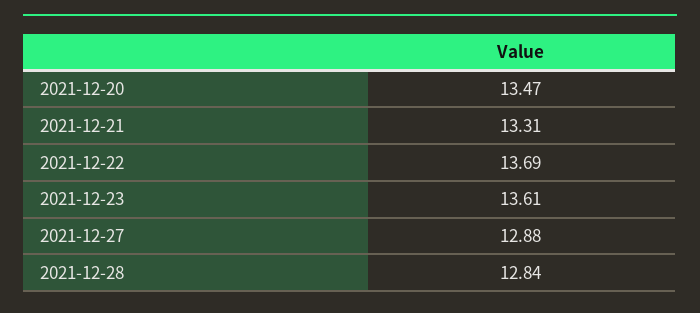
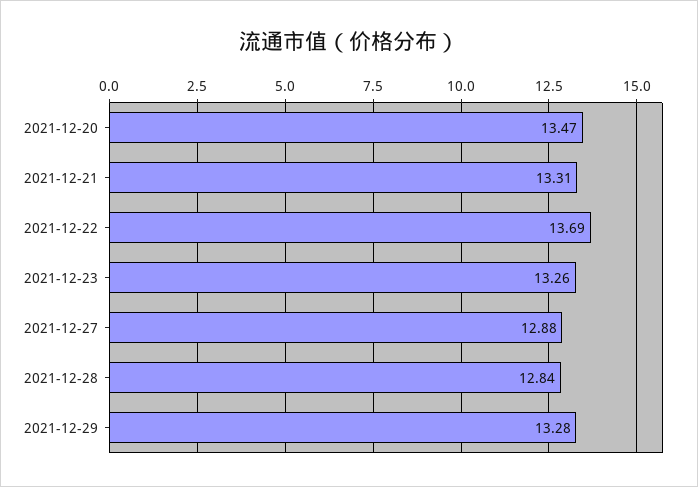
2021-12-23: 13.61 -> 13.26
2021-12-29: none -> 13.28

